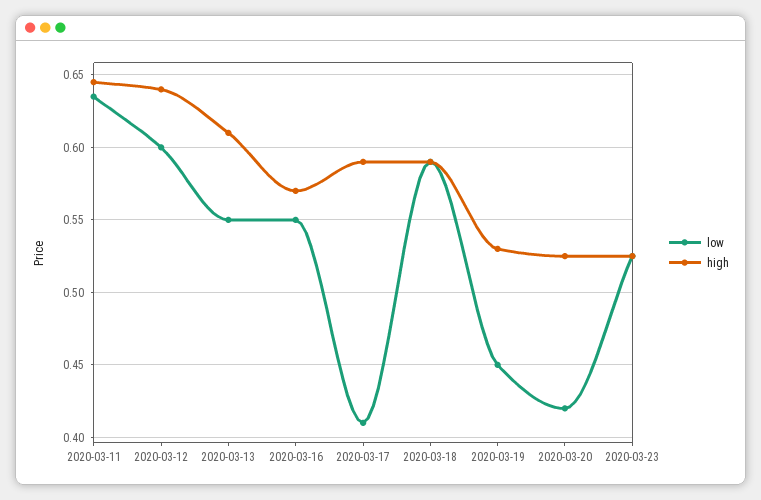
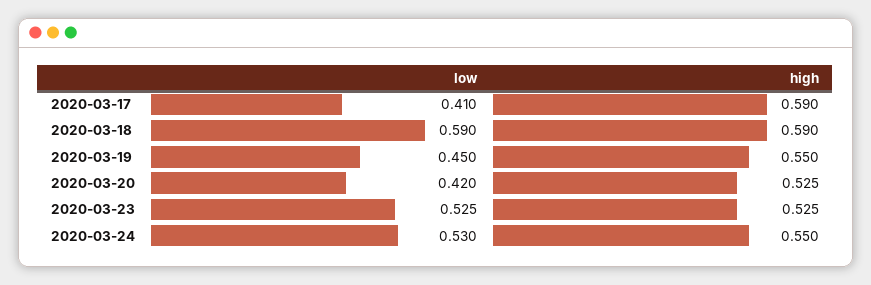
low, 2020-03-11: 0.635 -> none
high, 2020-03-11: 0.645 -> none
low, 2020-03-12: 0.6 -> none
high, 2020-03-12: 0.64 -> none
low, 2020-03-13: 0.55 -> none
high, 2020-03-13: 0.61 -> none
low, 2020-03-16: 0.55 -> none
high, 2020-03-16: 0.57 -> none
high, 2020-03-19: 0.53 -> 0.55
low, 2020-03-24: none -> 0.53
high, 2020-03-24: none -> 0.55

